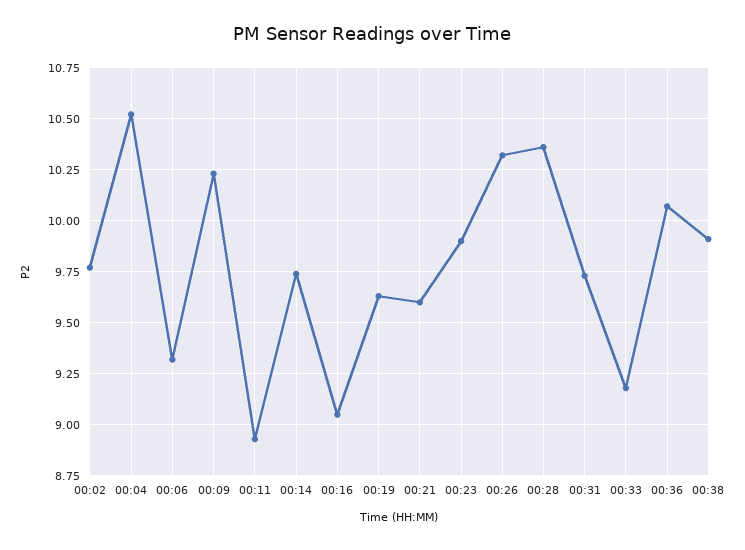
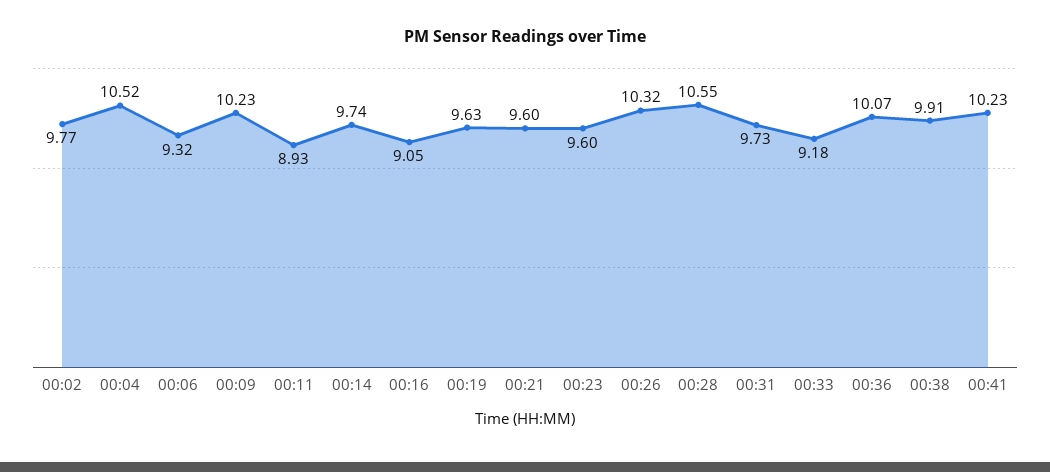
00:23: 9.9 -> 9.6
00:28: 10.35 -> 10.55
00:41: none -> 10.23

